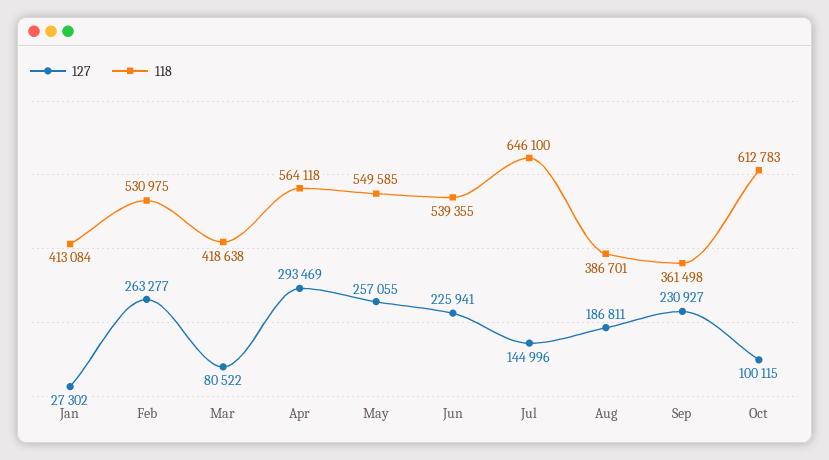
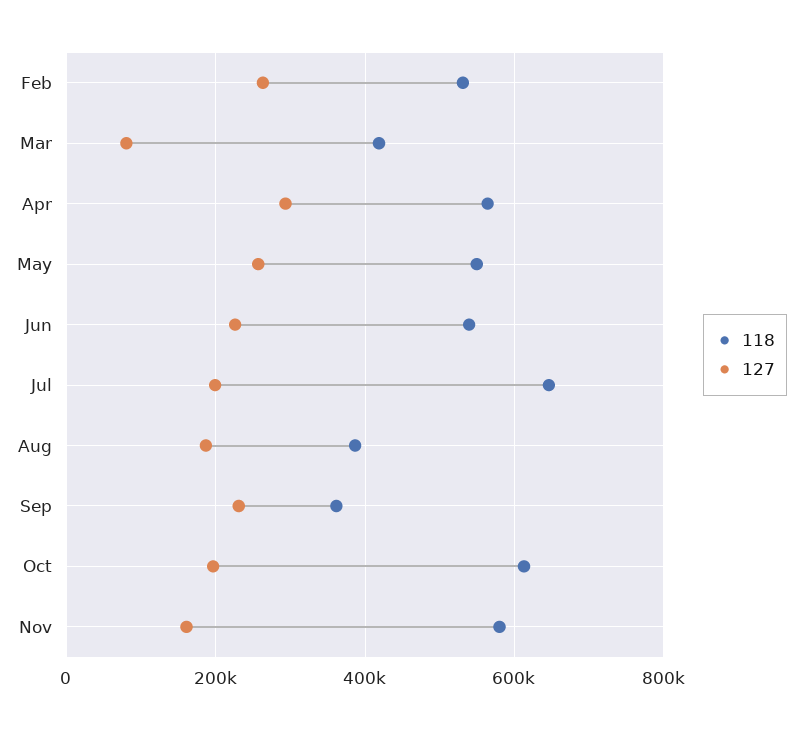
127, Jan: 27302 -> none
118, Jan: 413084 -> none
127, Jul: 144996 -> 200000
127, Oct: 100115 -> 200000
118, Nov: none -> 580000
127, Nov: none -> 160000

